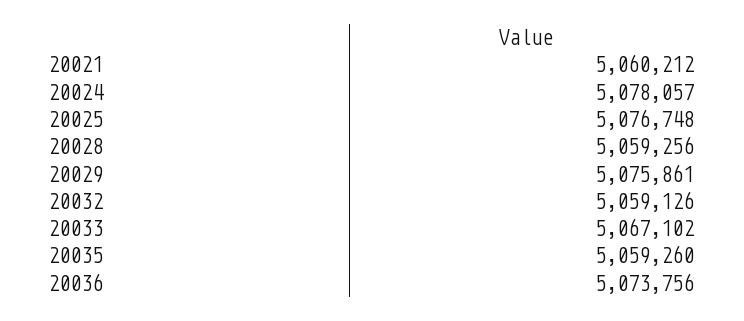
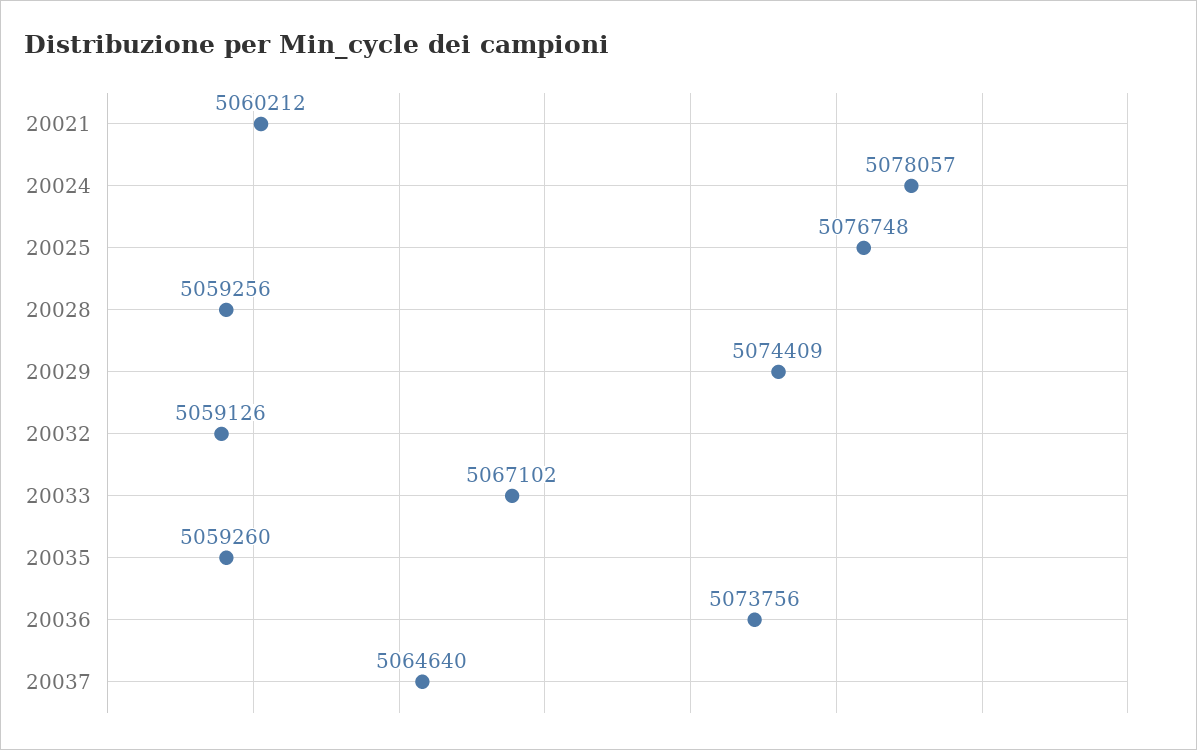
20029: 5075861 -> 5074409
20037: none -> 5064640

